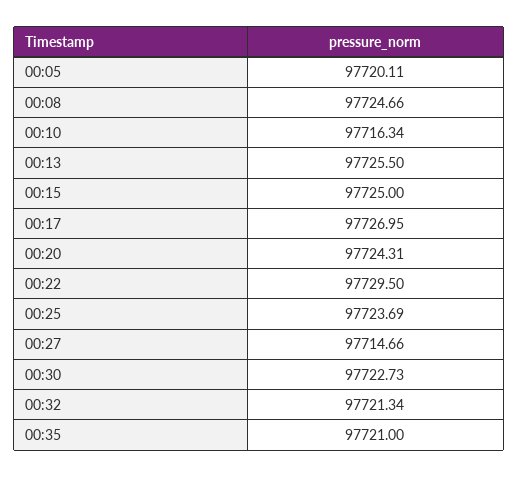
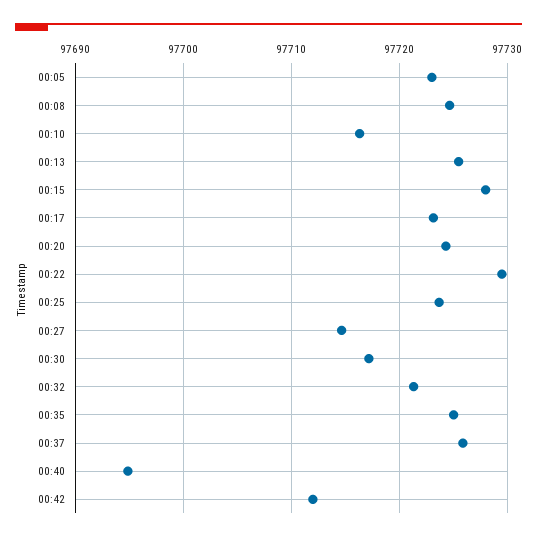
00:05: 97720.11 -> 97723
00:15: 97725 -> 97728
00:17: 97726.95 -> 97723
00:30: 97722.73 -> 97717
00:35: 97721 -> 97725
00:37: none -> 97726
00:40: none -> 97695
00:42: none -> 97712

